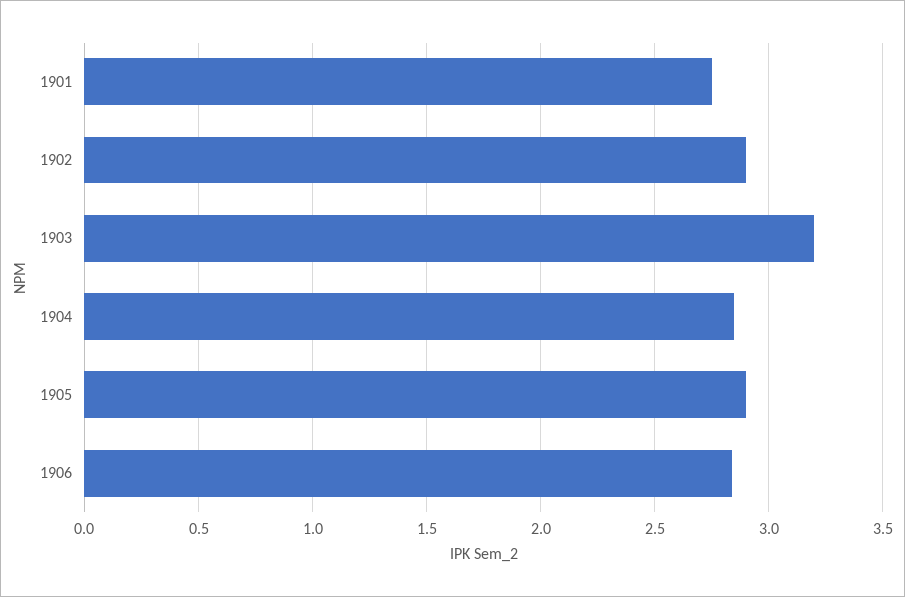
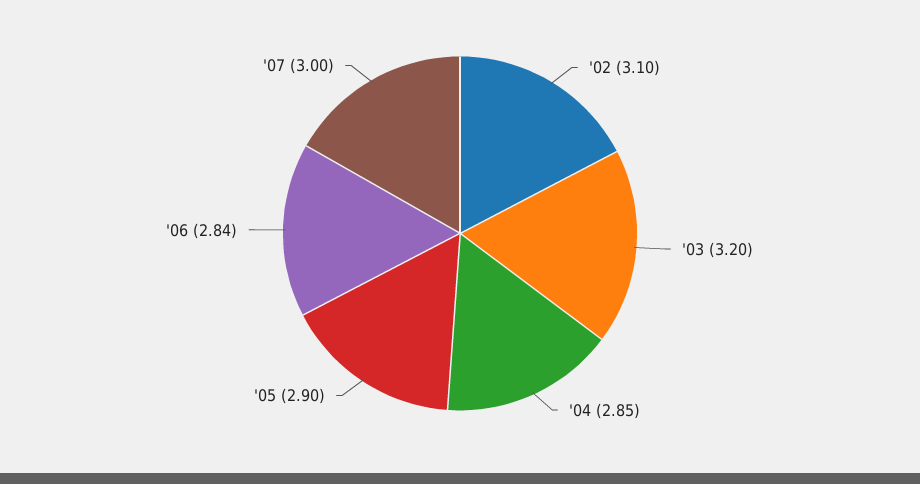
1901: 2.75 -> none
1902: 2.9 -> 3.1
'07: none -> 3

